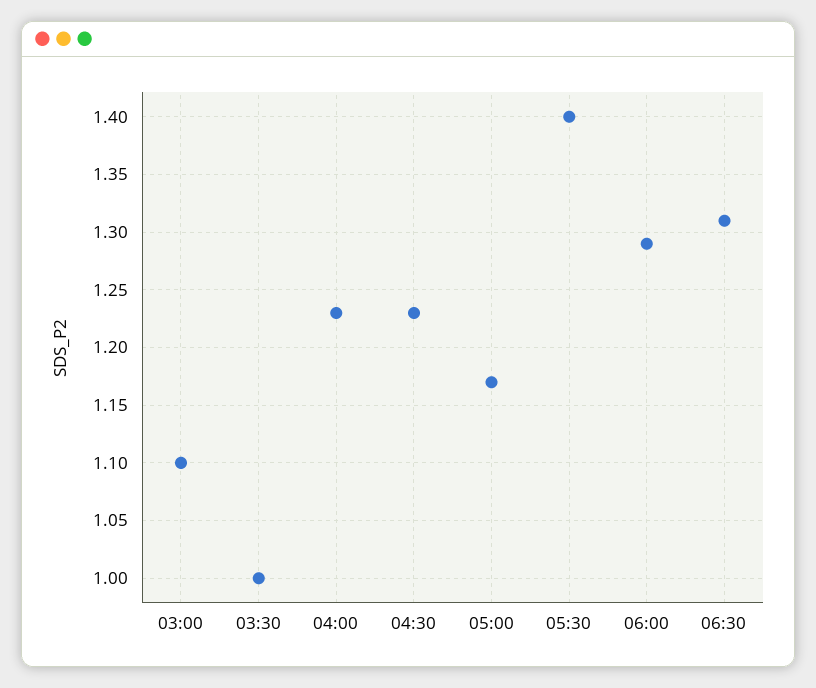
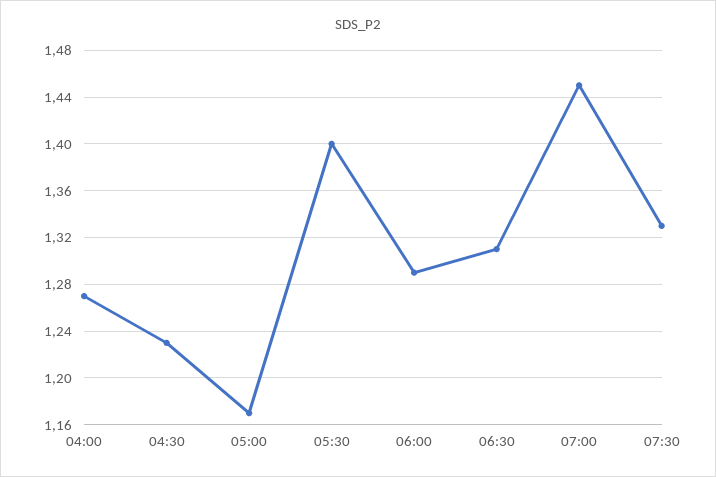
03:00: 1.1 -> none
03:30: 1 -> none
04:00: 1.23 -> 1.27
07:00: none -> 1.45
07:30: none -> 1.33

